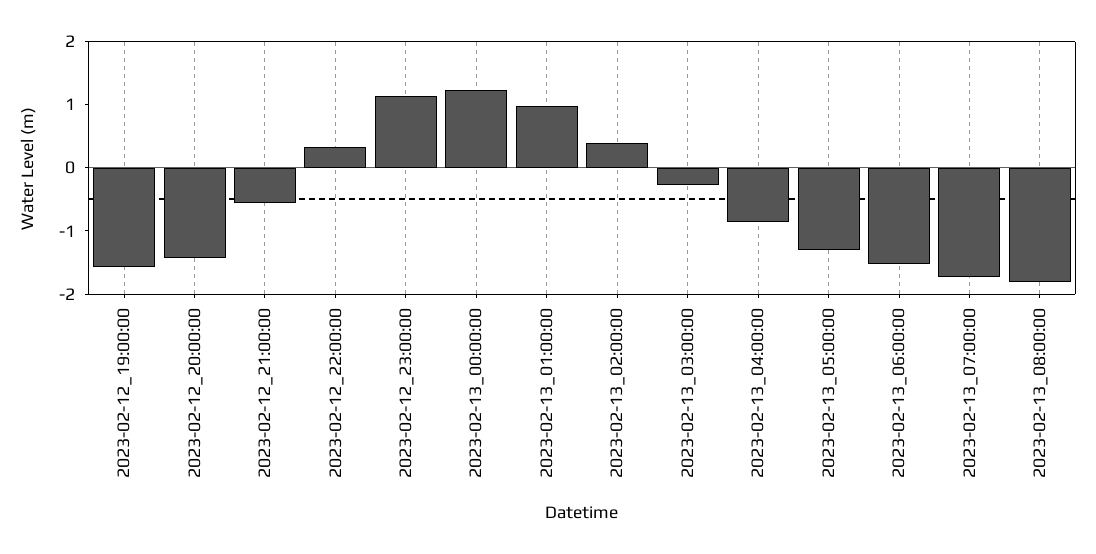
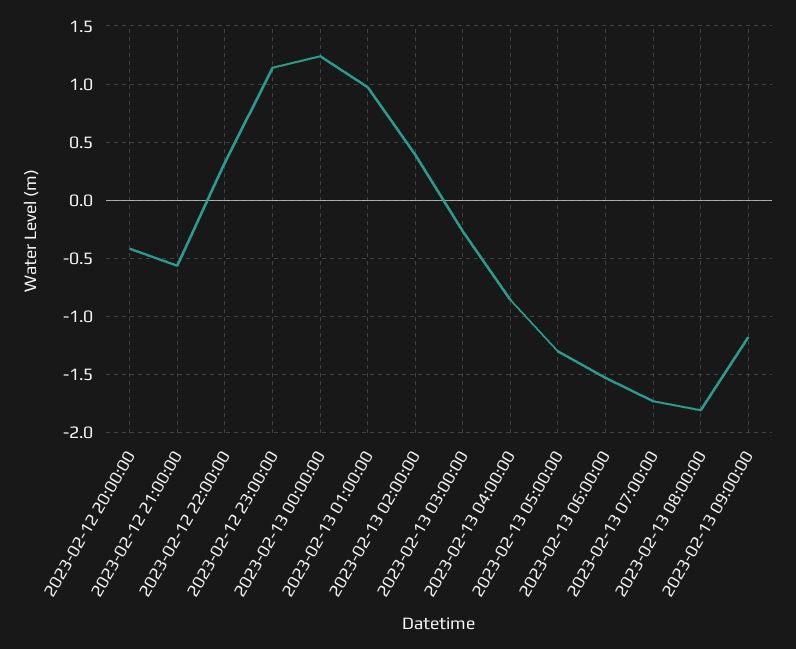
2023-02-12_19:00:00: -1.6 -> none
2023-02-12_20:00:00: -1.4 -> -0.4
2023-02-13 09:00:00: none -> -1.2

